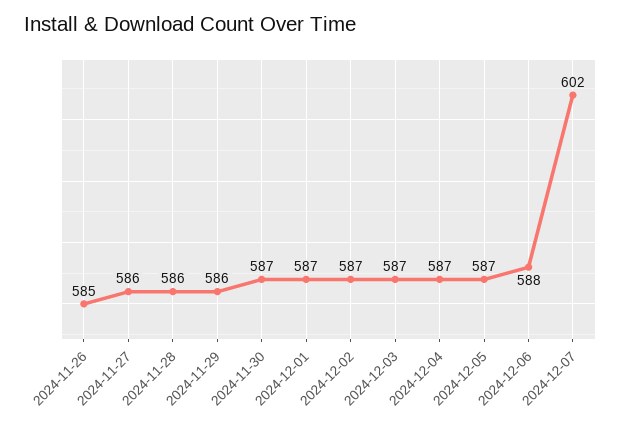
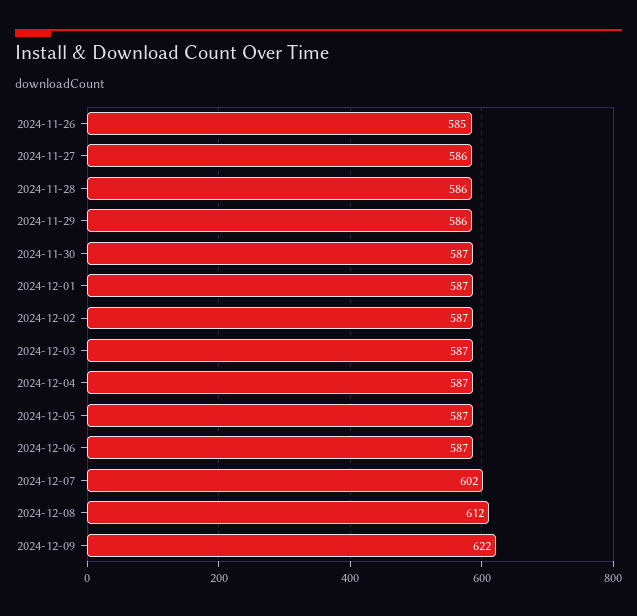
2024-12-06: 588 -> 587
2024-12-08: none -> 612
2024-12-09: none -> 622

